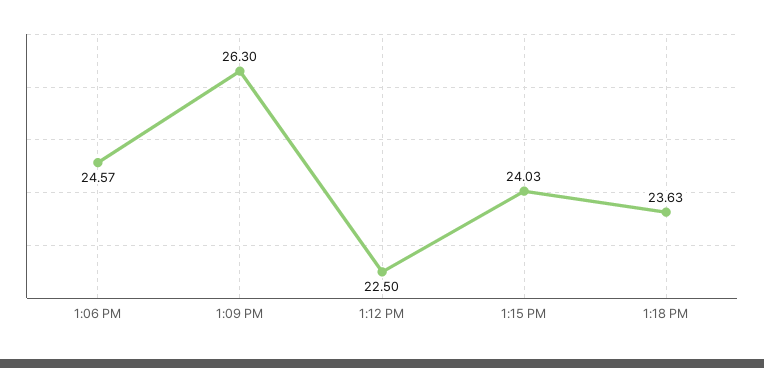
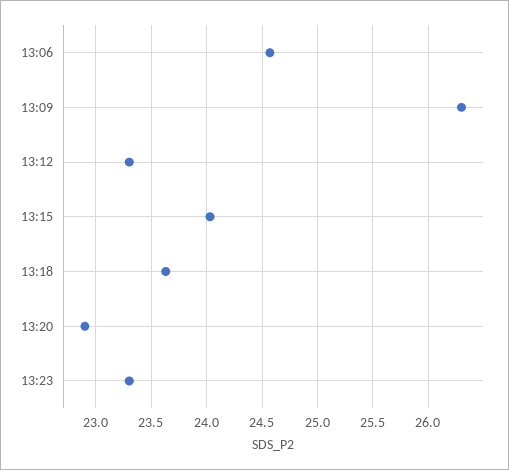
1:12 PM: 22.5 -> 23.3
13:20: none -> 22.9
13:23: none -> 23.3

